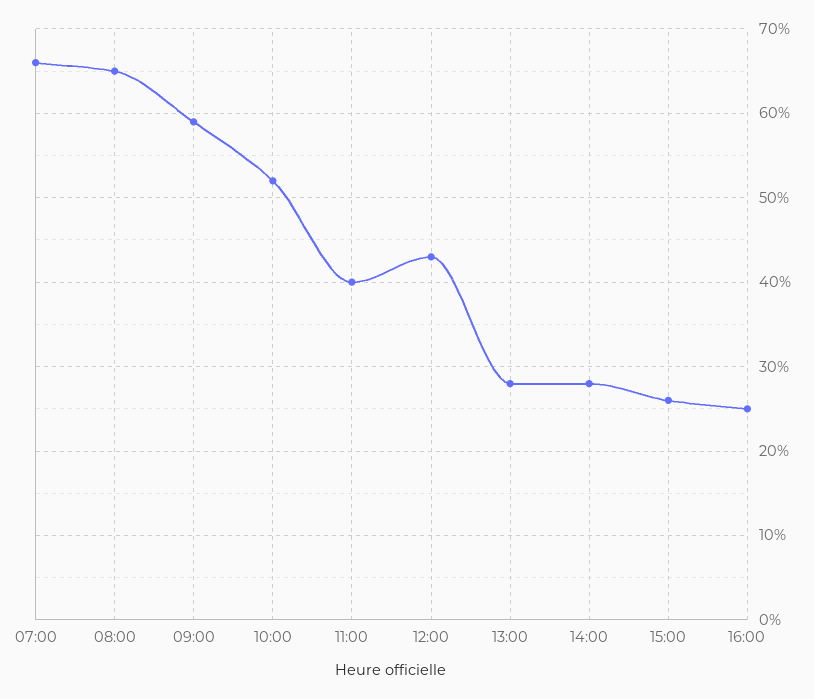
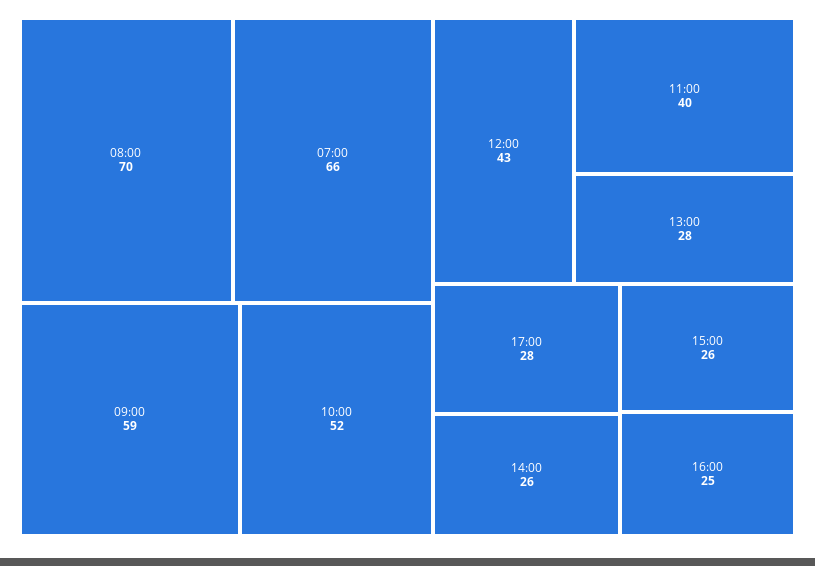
08:00: 65 -> 70
14:00: 28 -> 26
17:00: none -> 28

